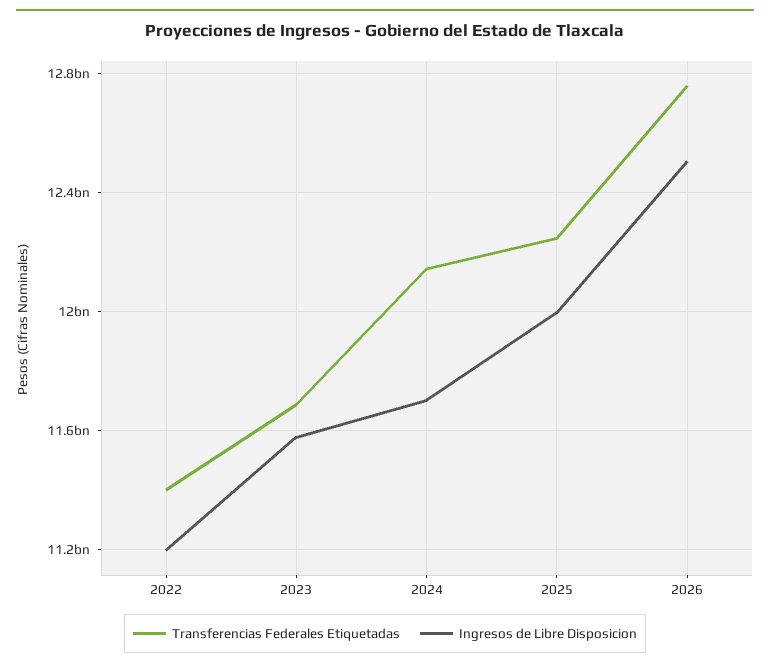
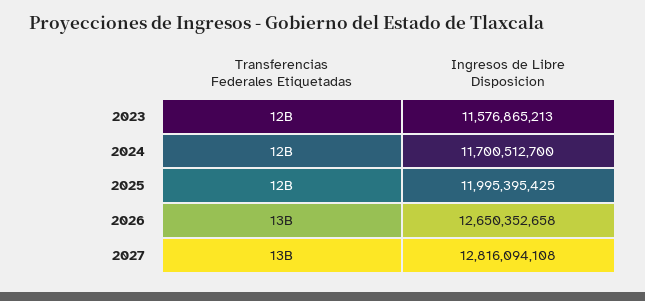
Transferencias Federales Etiquetadas, 2022: 11400000000 -> none
Ingresos de Libre Disposicion, 2022: 11200000000 -> none
Ingresos de Libre Disposicion, 2026: 12500000000 -> 12650352658
Transferencias Federales Etiquetadas, 2027: none -> 13000000000
Ingresos de Libre Disposicion, 2027: none -> 12816094108

